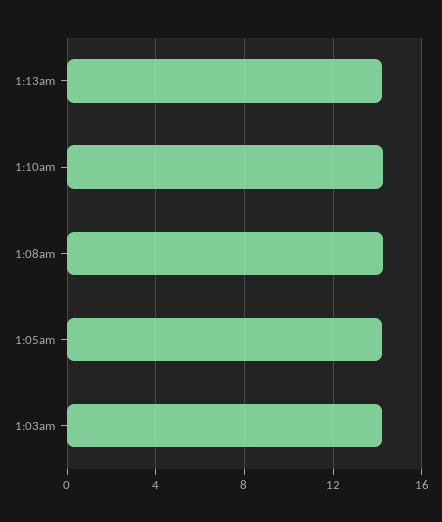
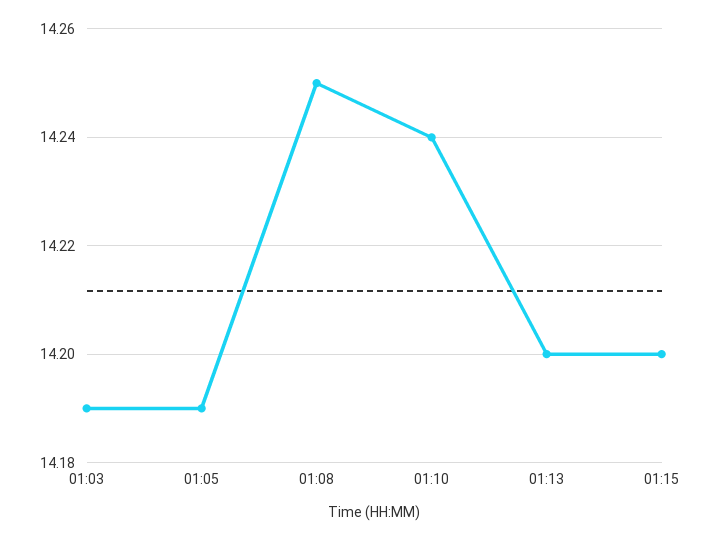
01:15: none -> 14.2

